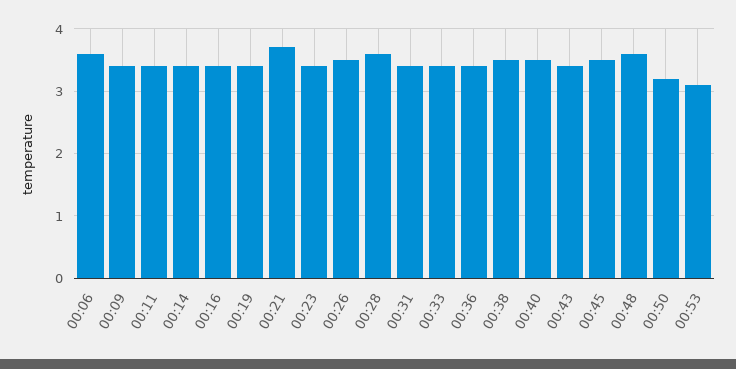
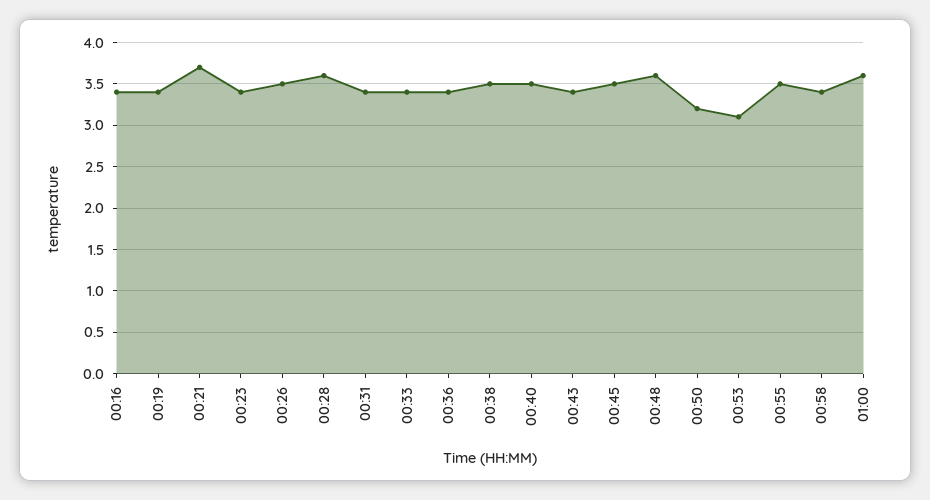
00:06: 3.6 -> none
00:09: 3.4 -> none
00:11: 3.4 -> none
00:14: 3.4 -> none
00:55: none -> 3.5
00:58: none -> 3.4
01:00: none -> 3.6

